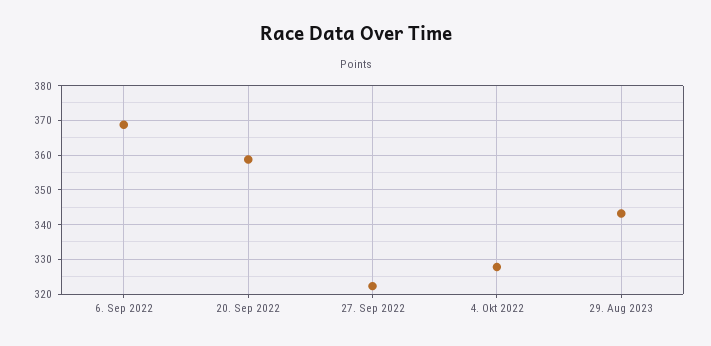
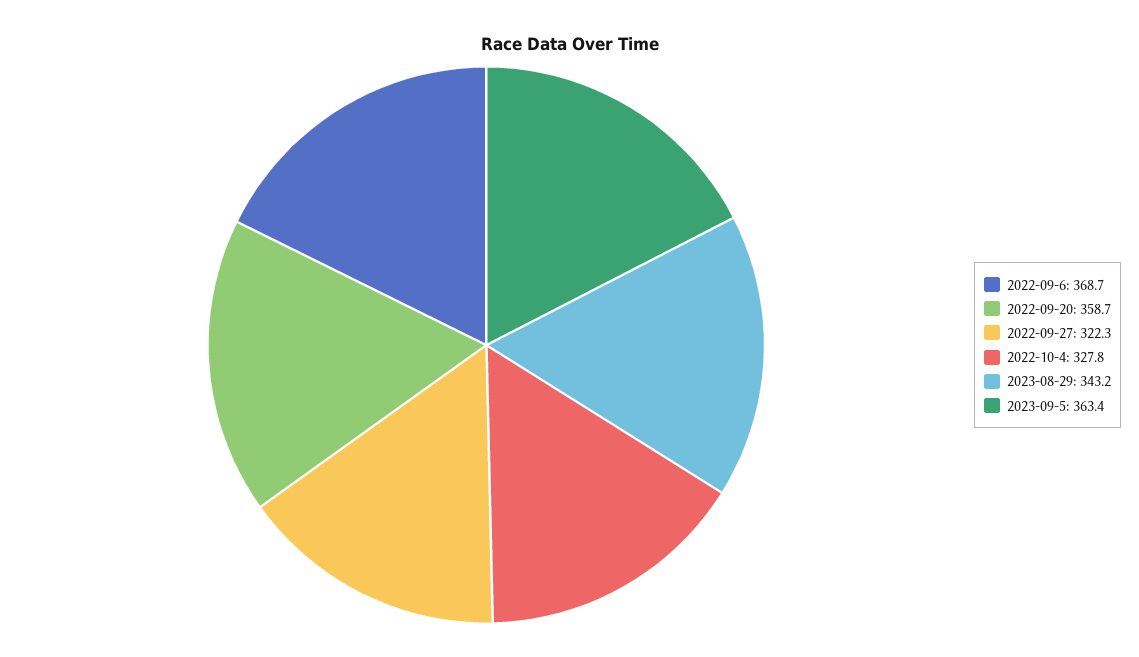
2023-09-5: none -> 363.4

